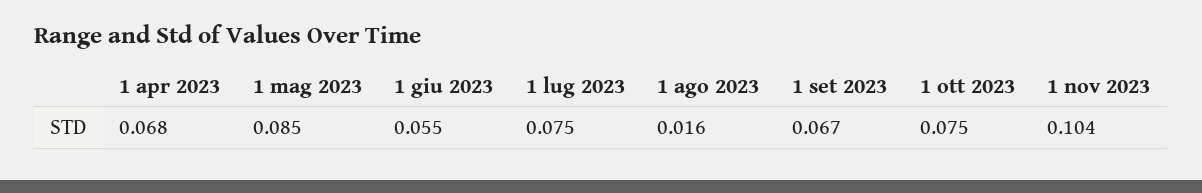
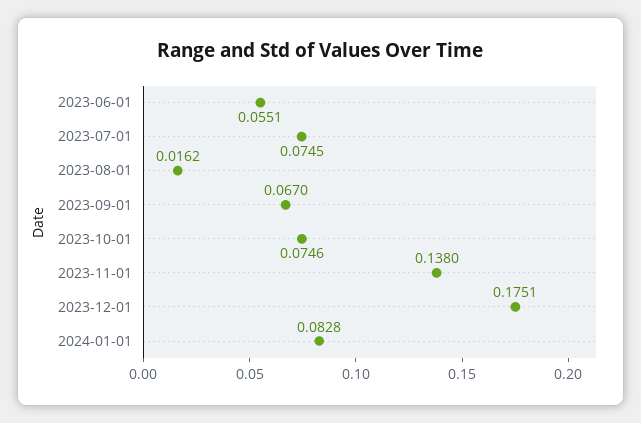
1 apr 2023: 0.068 -> none
1 mag 2023: 0.085 -> none
1 nov 2023: 0.104 -> 0.138
2023-12-01: none -> 0.1751
2024-01-01: none -> 0.0828

